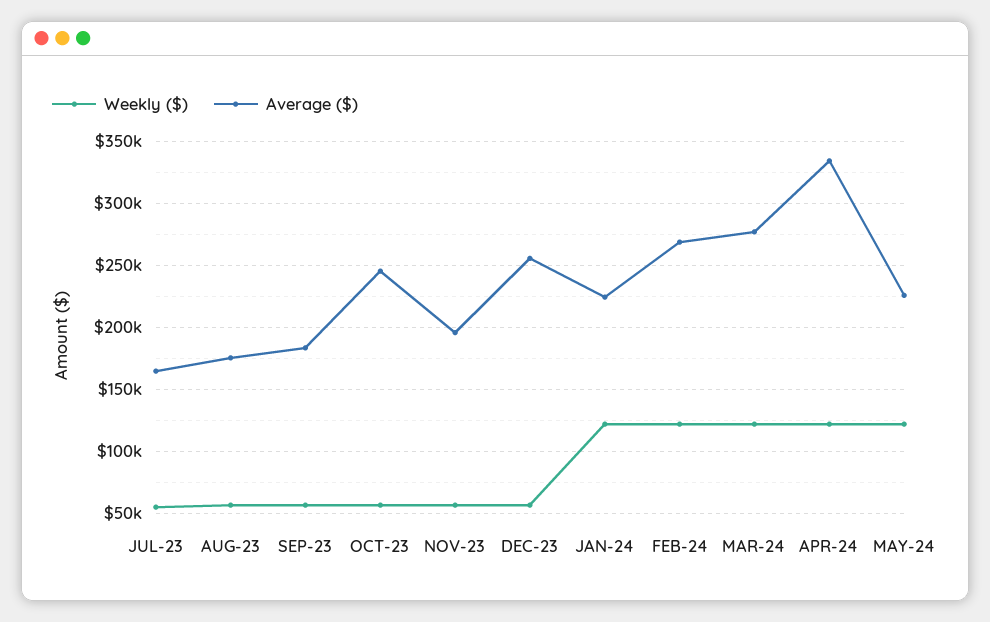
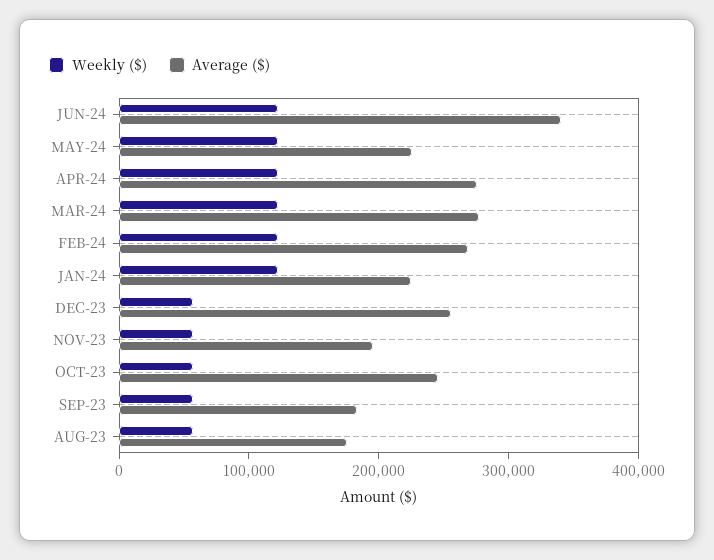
Weekly ($), JUL-23: 55000 -> none
Average ($), JUL-23: 165000 -> none
Average ($), APR-24: 335000 -> 280000
Weekly ($), JUN-24: none -> 120000
Average ($), JUN-24: none -> 340000

